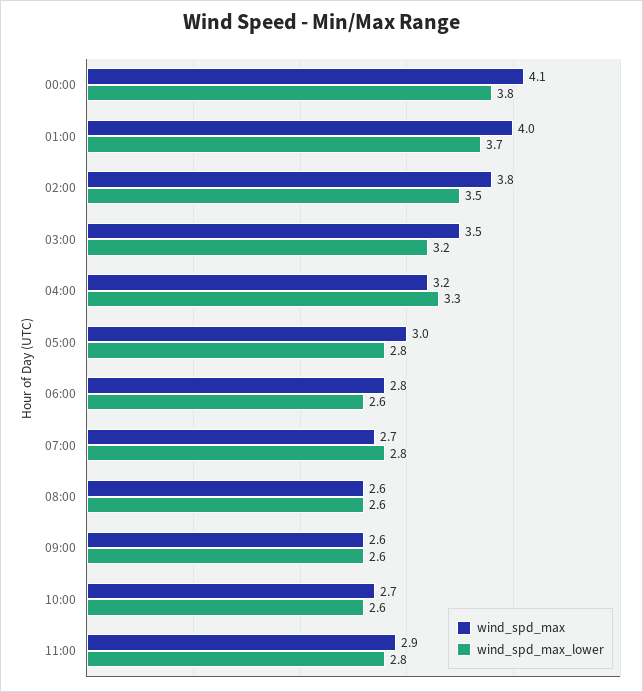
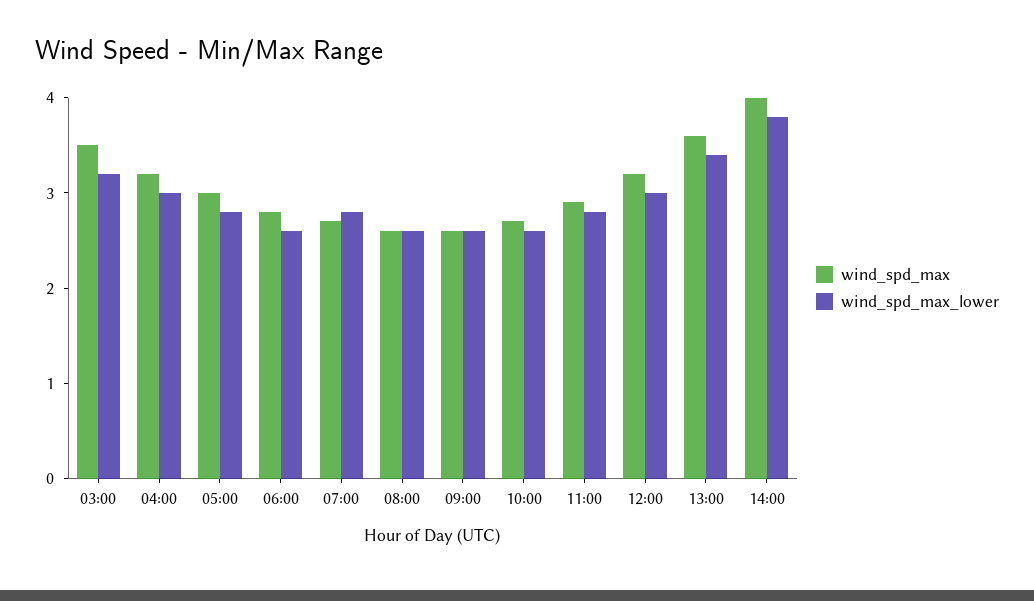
wind_spd_max, 00:00: 4.1 -> none
wind_spd_max_lower, 00:00: 3.8 -> none
wind_spd_max, 01:00: 4 -> none
wind_spd_max_lower, 01:00: 3.7 -> none
wind_spd_max, 02:00: 3.8 -> none
wind_spd_max_lower, 02:00: 3.5 -> none
wind_spd_max_lower, 04:00: 3.3 -> 3
wind_spd_max, 12:00: none -> 3.2
wind_spd_max_lower, 12:00: none -> 3
wind_spd_max, 13:00: none -> 3.6
wind_spd_max_lower, 13:00: none -> 3.4
wind_spd_max, 14:00: none -> 4
wind_spd_max_lower, 14:00: none -> 3.8

